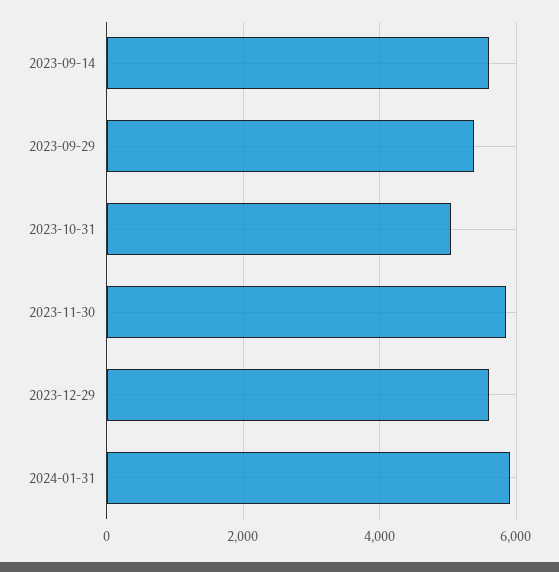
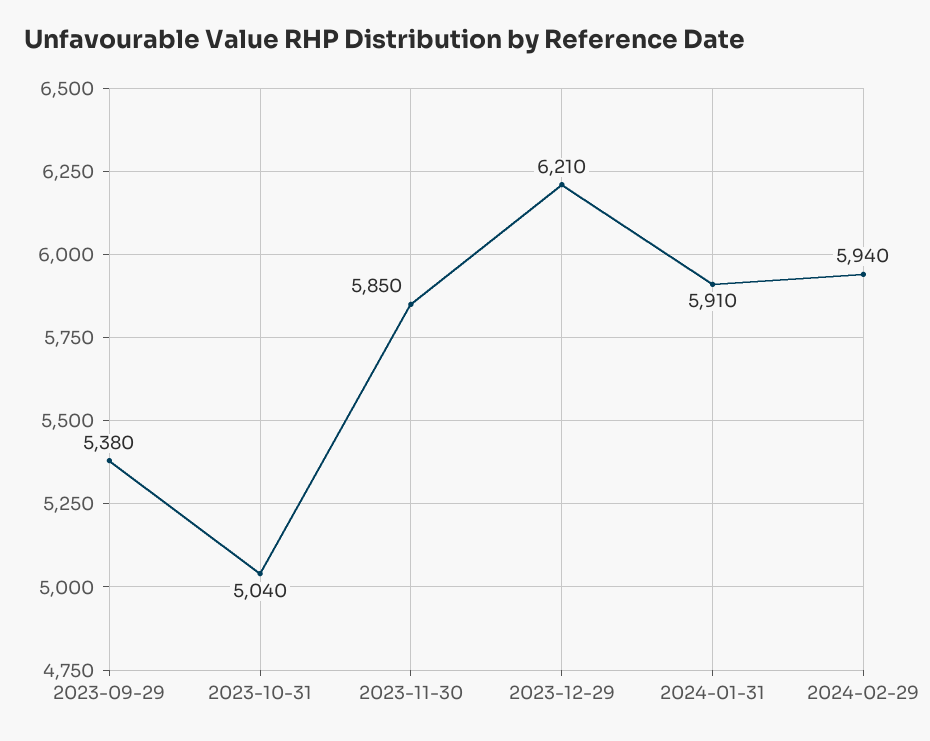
2023-09-14: 5600 -> none
2023-12-29: 5600 -> 6210
2024-02-29: none -> 5940

